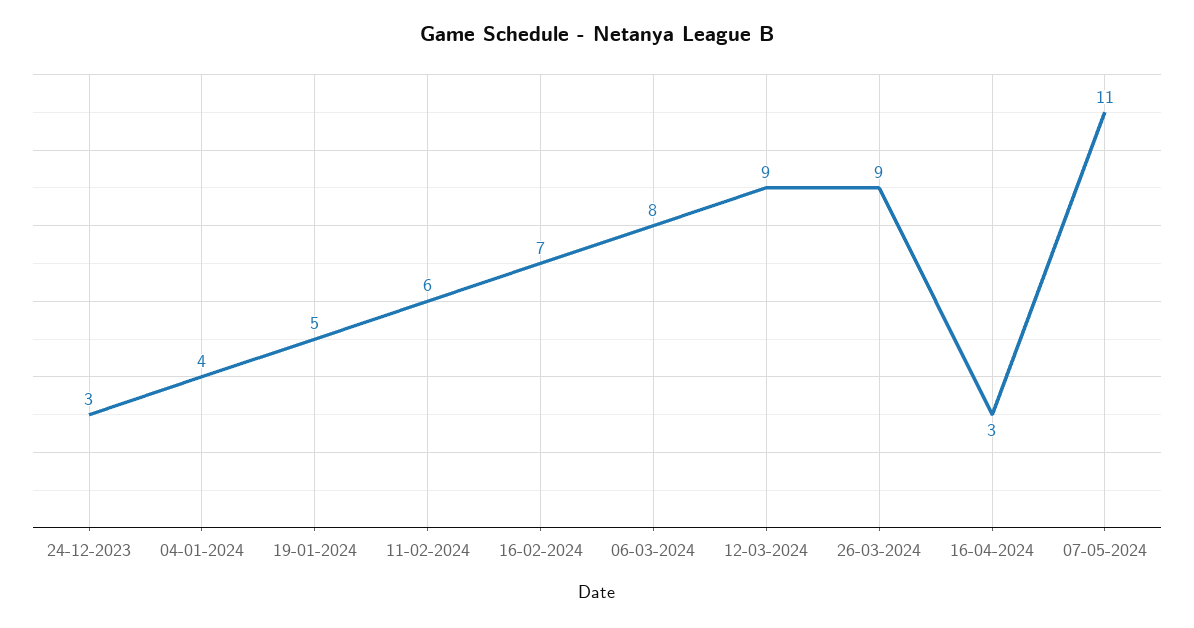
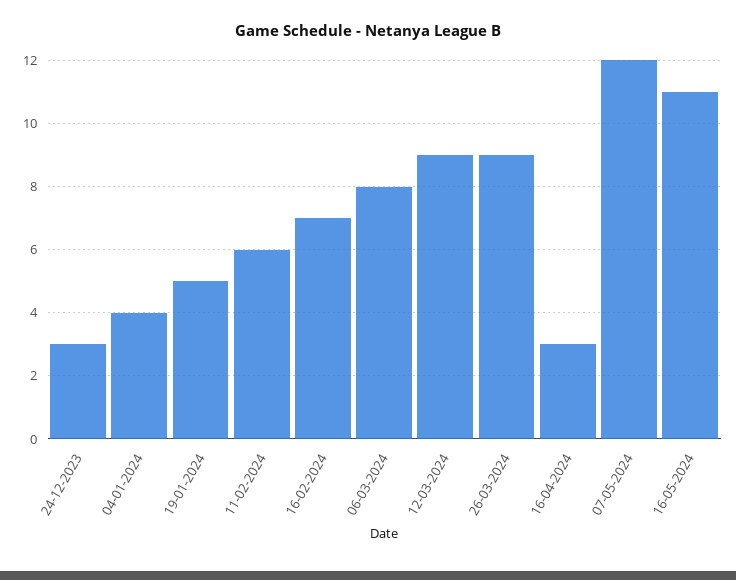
07-05-2024: 11 -> 12
16-05-2024: none -> 11

